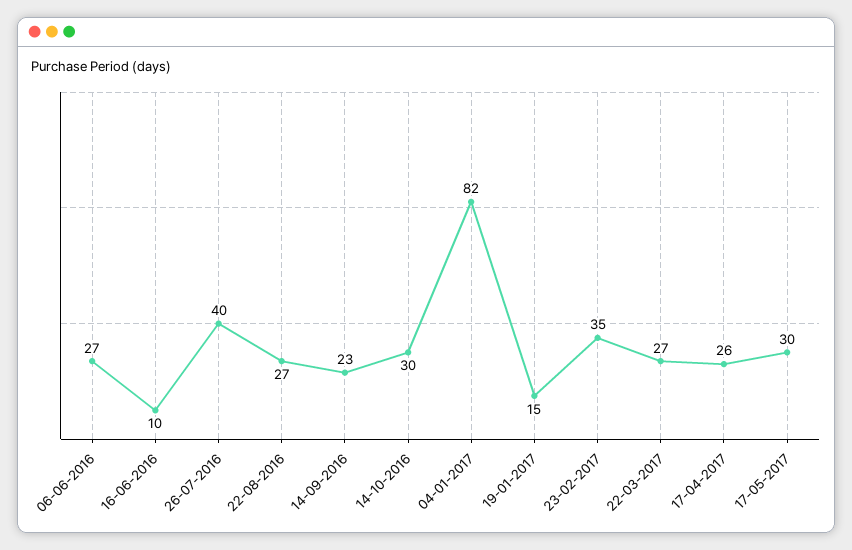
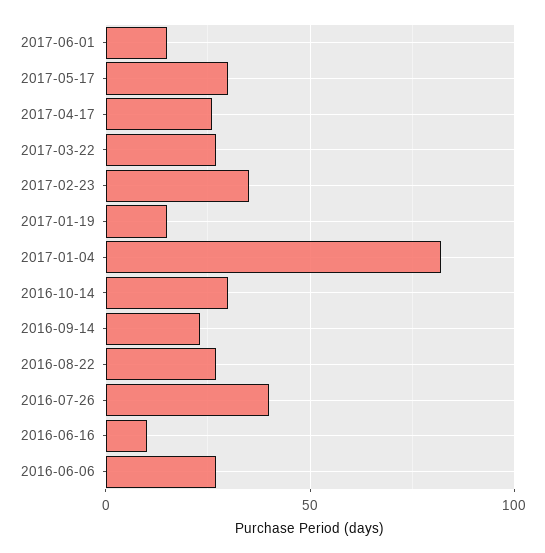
2017-06-01: none -> 15

